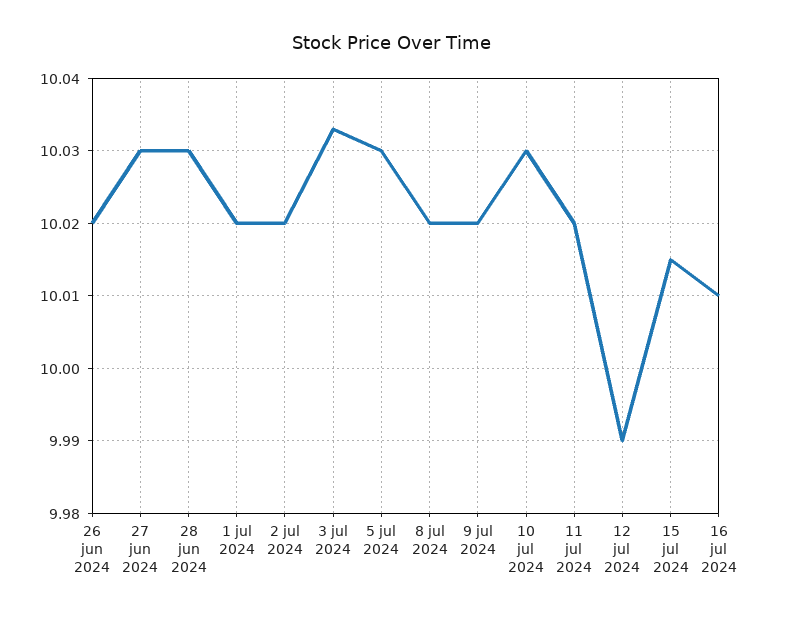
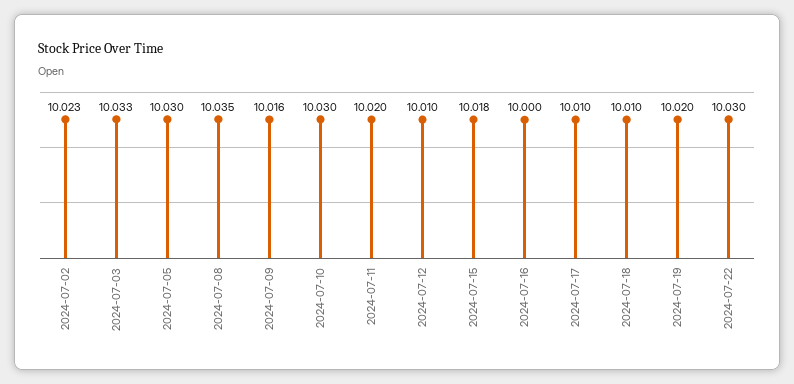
26 jun 2024: 10.02 -> none
27 jun 2024: 10.03 -> none
28 jun 2024: 10.03 -> none
1 jul 2024: 10.02 -> none
2 jul 2024: 10.02 -> 10.023
8 jul 2024: 10.02 -> 10.035
9 jul 2024: 10.02 -> 10.016
12 jul 2024: 9.99 -> 10.01
15 jul 2024: 10.015 -> 10.018
16 jul 2024: 10.01 -> 10
2024-07-17: none -> 10.01
2024-07-18: none -> 10.01
2024-07-19: none -> 10.02
2024-07-22: none -> 10.03

